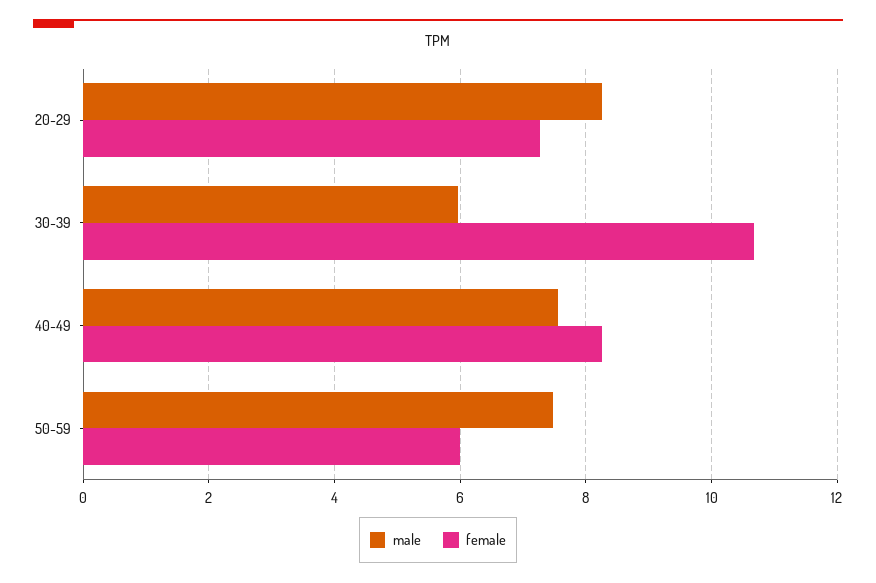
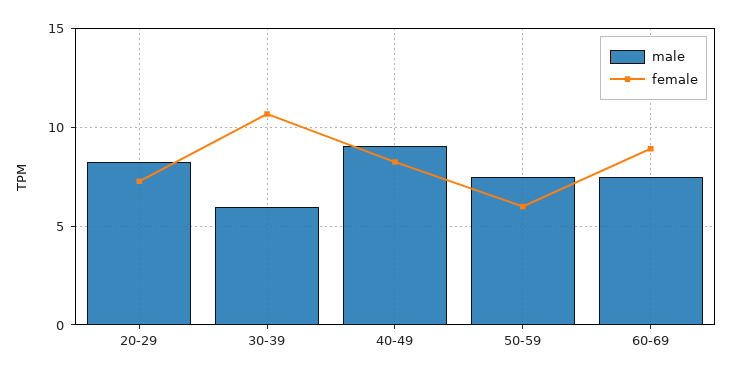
male, 40-49: 7.6 -> 9
male, 60-69: none -> 7.5
female, 60-69: none -> 9

